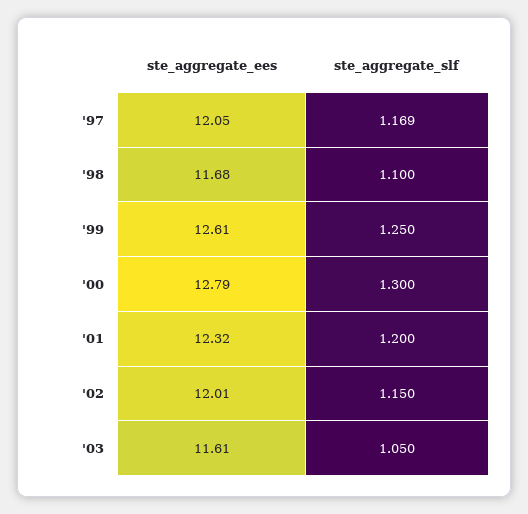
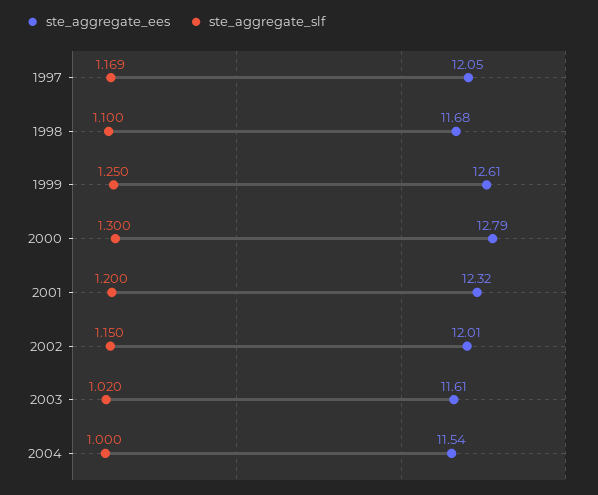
ste_aggregate_slf, '03: 1.05 -> 1.02
ste_aggregate_ees, 2004: none -> 11.54
ste_aggregate_slf, 2004: none -> 1

